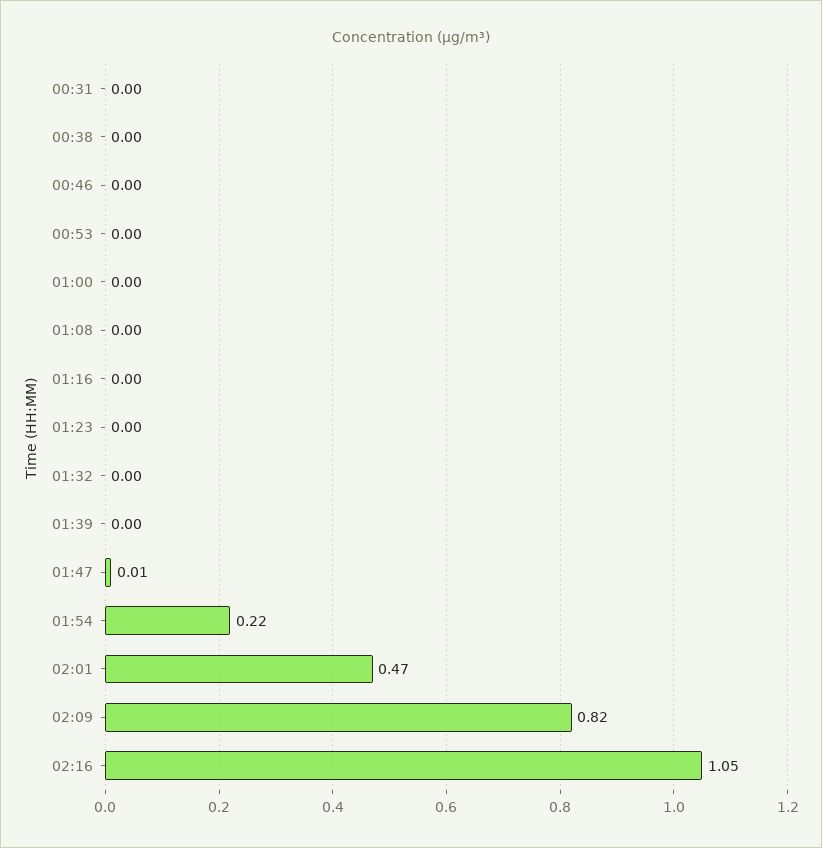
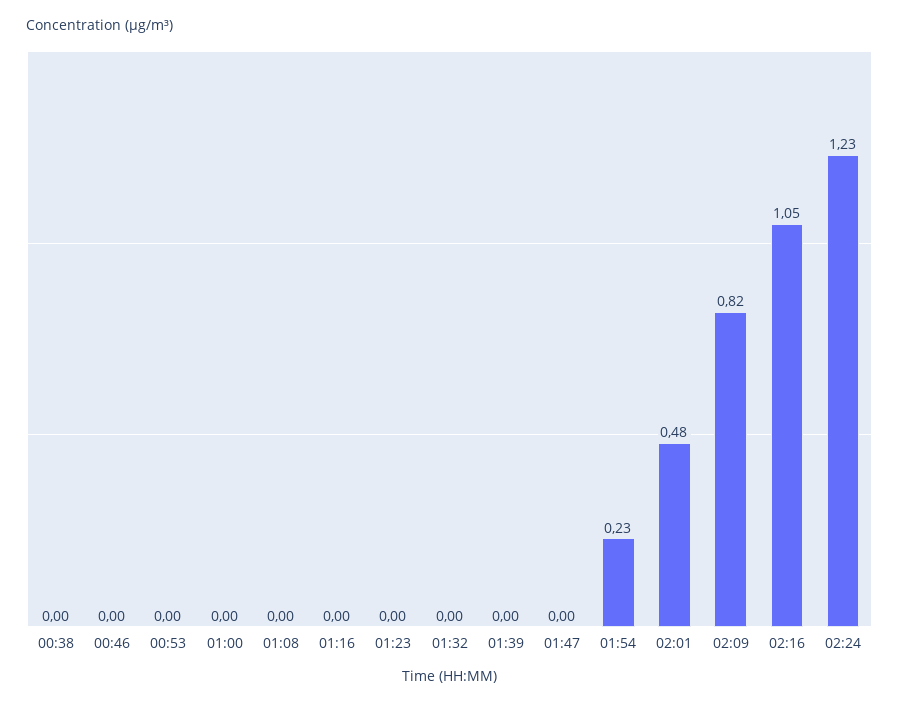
00:31: 0 -> none
01:47: 0.01 -> 0
01:54: 0.22 -> 0.23
02:01: 0.47 -> 0.48
02:24: none -> 1.23

